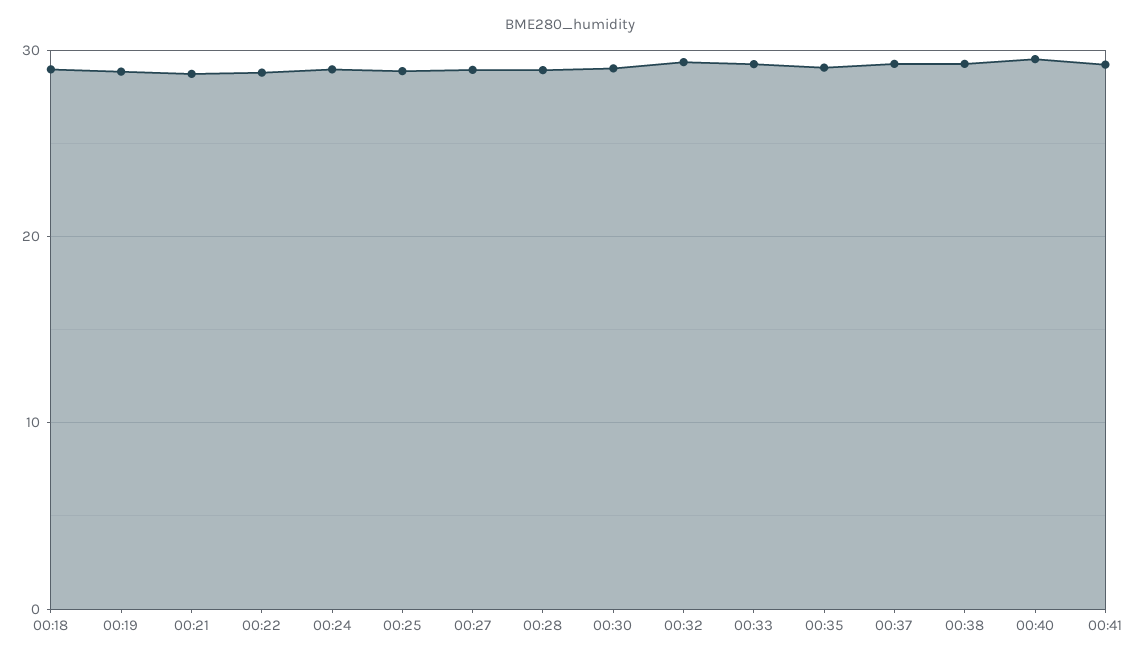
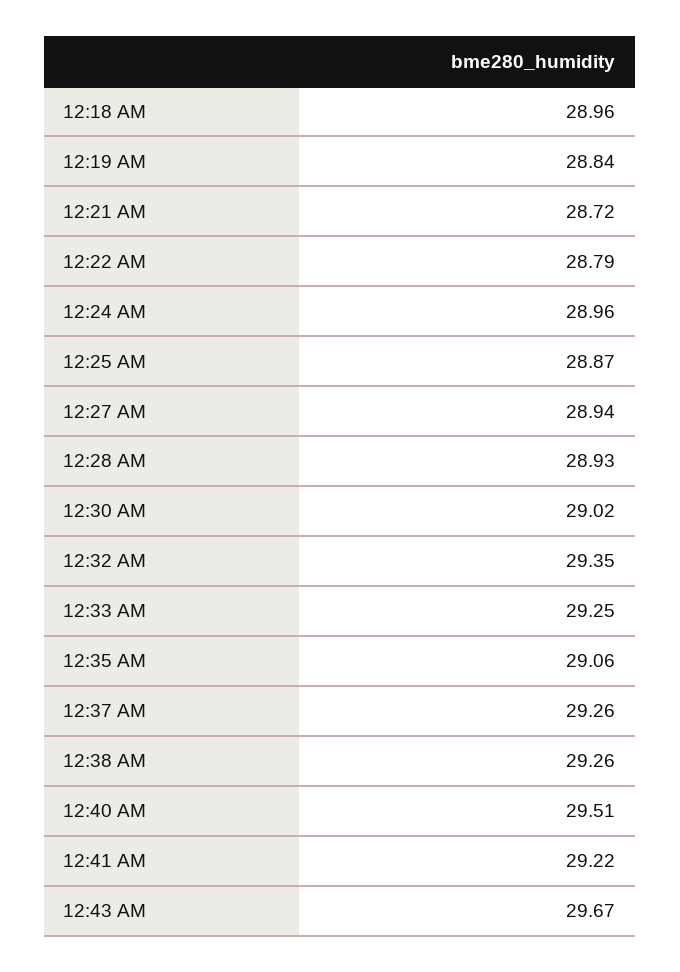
12:43 AM: none -> 29.67

